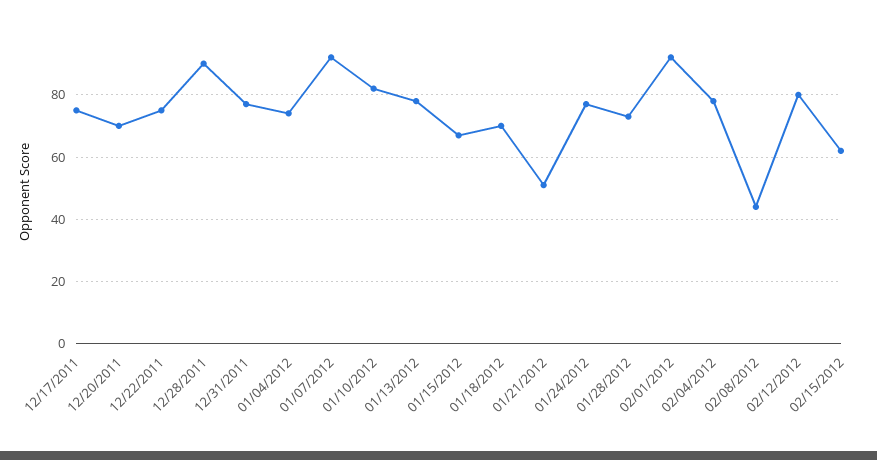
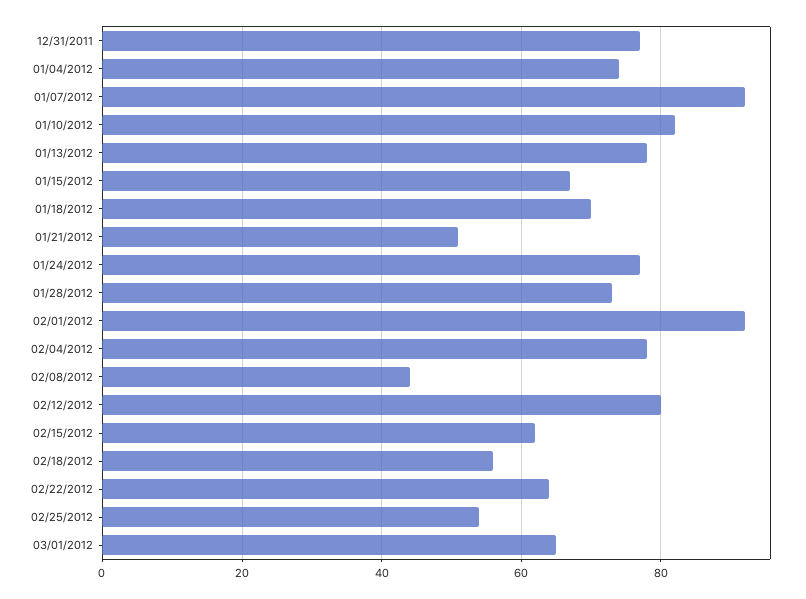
12/17/2011: 75 -> none
12/20/2011: 70 -> none
12/22/2011: 75 -> none
12/28/2011: 90 -> none
02/18/2012: none -> 55
02/22/2012: none -> 65
02/25/2012: none -> 55
03/01/2012: none -> 65

